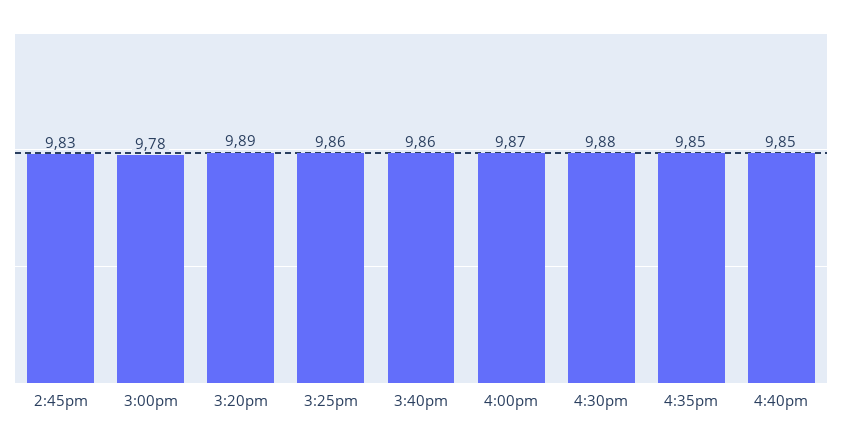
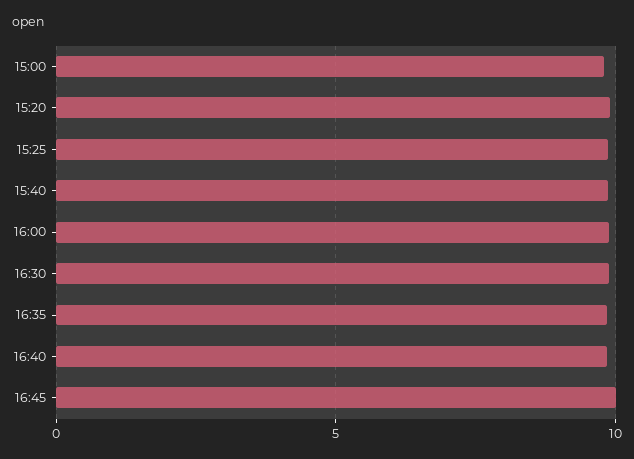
2:45pm: 9.83 -> none
16:45: none -> 10

